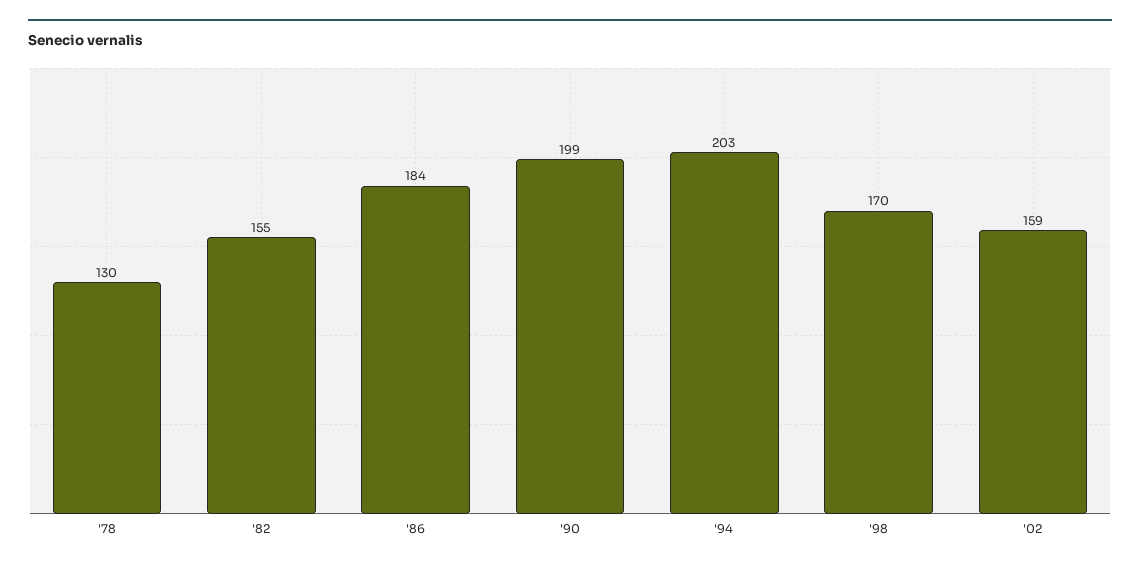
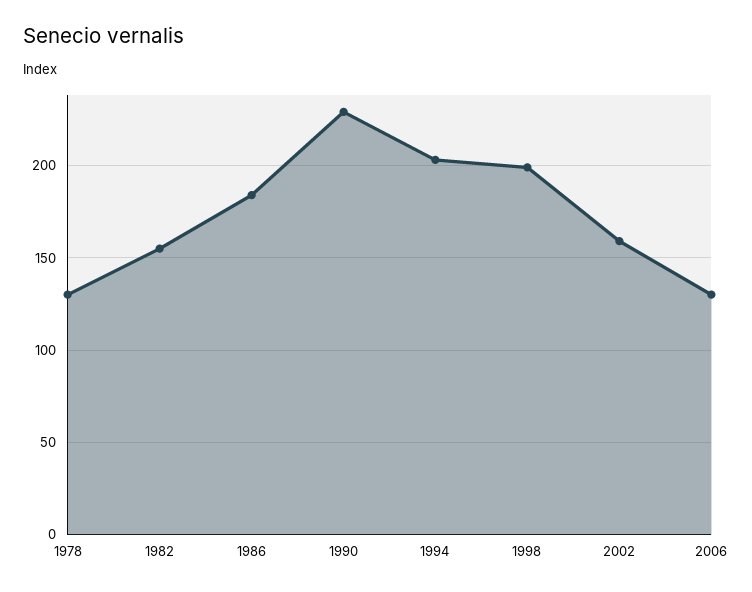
'90: 199 -> 230
'98: 170 -> 200
2006: none -> 130

